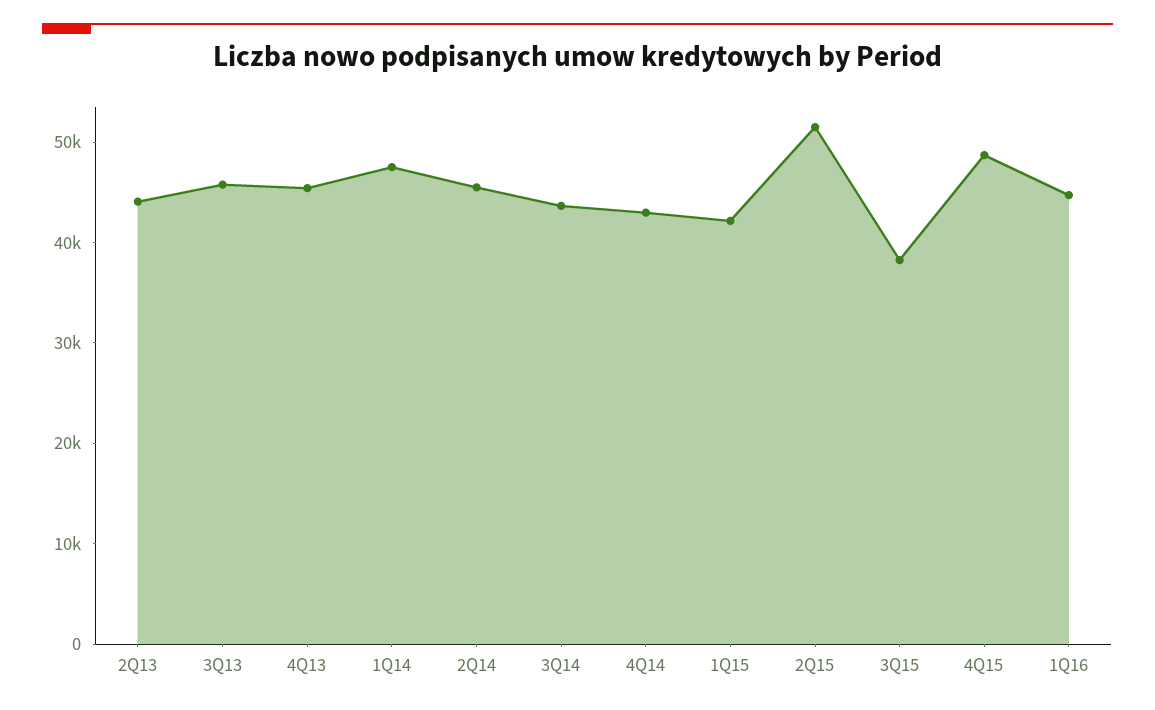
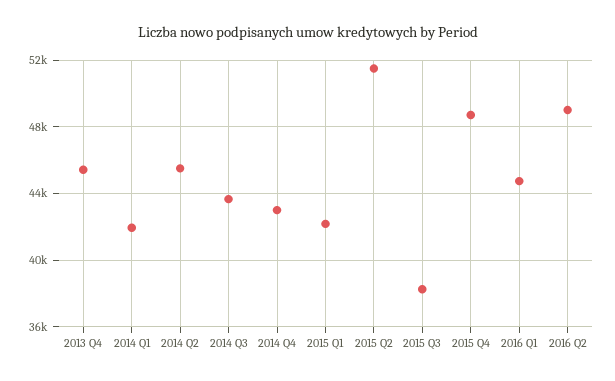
2Q13: 44000 -> none
3Q13: 46000 -> none
1Q14: 48000 -> 42000
2016 Q2: none -> 49000

